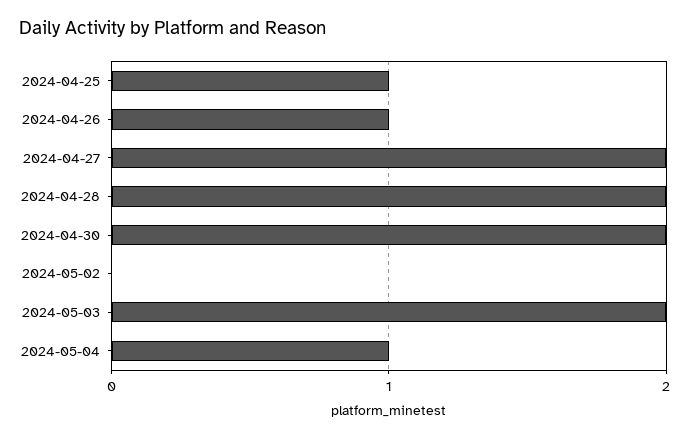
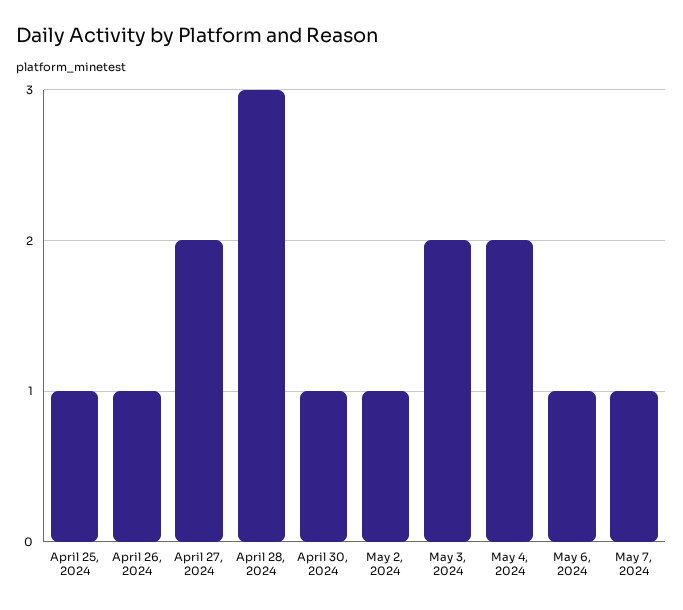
2024-04-28: 2 -> 3
2024-04-30: 2 -> 1
2024-05-02: 0 -> 1
2024-05-04: 1 -> 2
May 6, 2024: none -> 1
May 7, 2024: none -> 1

